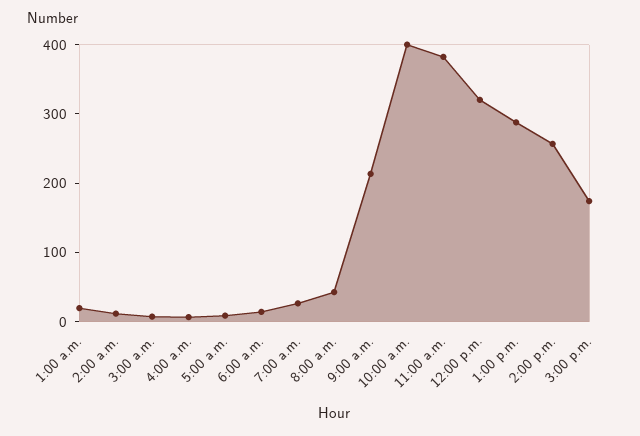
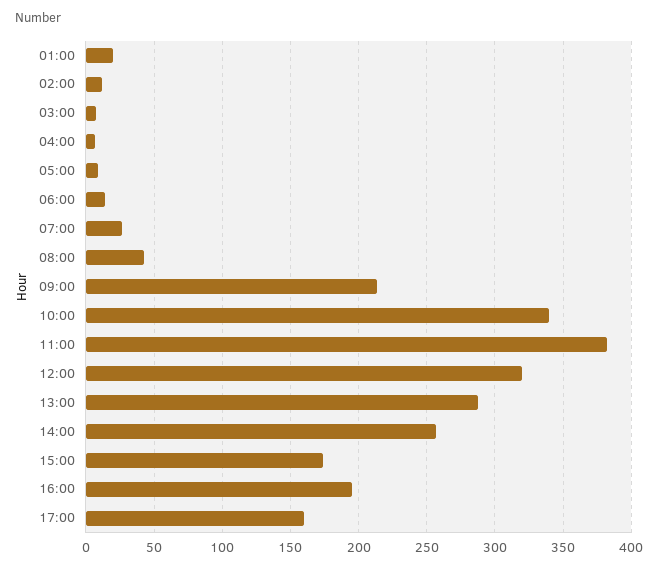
10:00 a.m.: 400 -> 340
16:00: none -> 195
17:00: none -> 160

